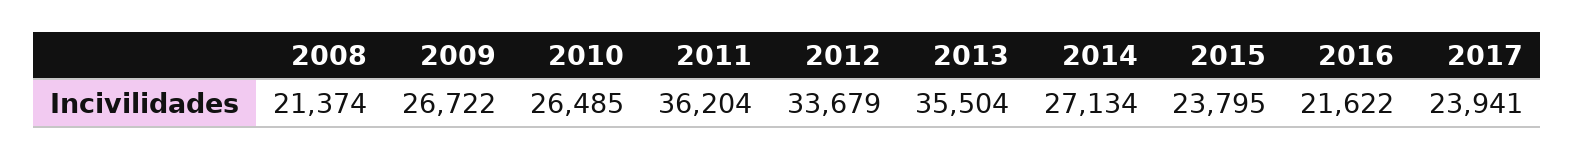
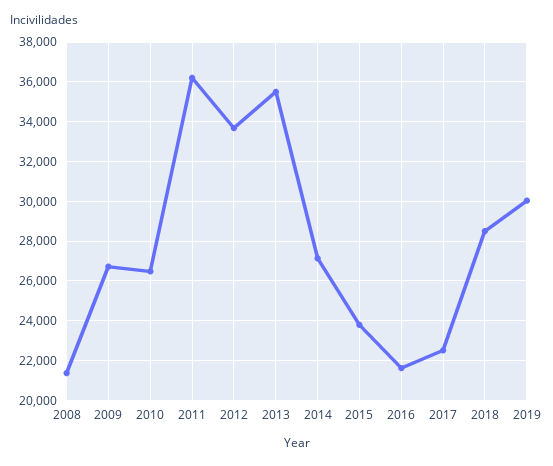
2017: 23941 -> 22500
2018: none -> 28500
2019: none -> 30000

